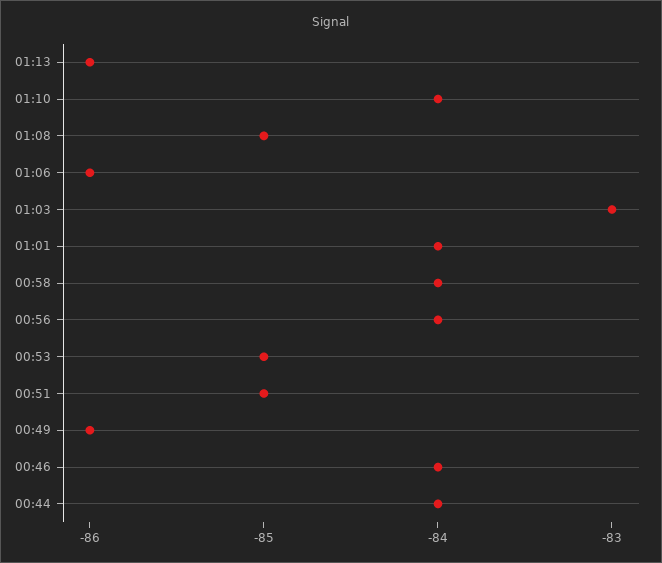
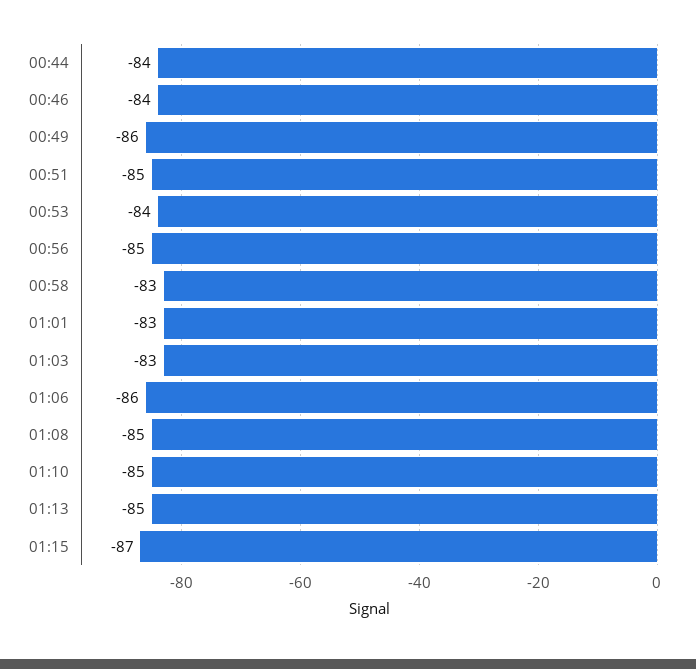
01:13: -86 -> -85
01:10: -84 -> -85
01:01: -84 -> -83
00:58: -84 -> -83
00:56: -84 -> -85
00:53: -85 -> -84
01:15: none -> -87

